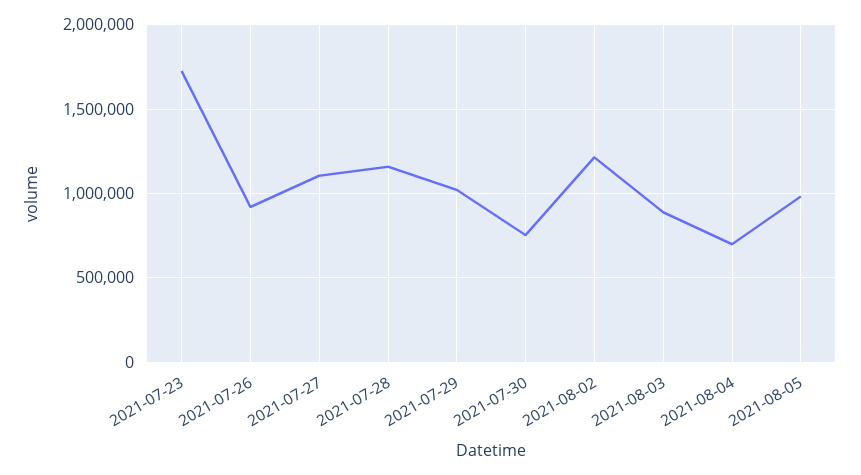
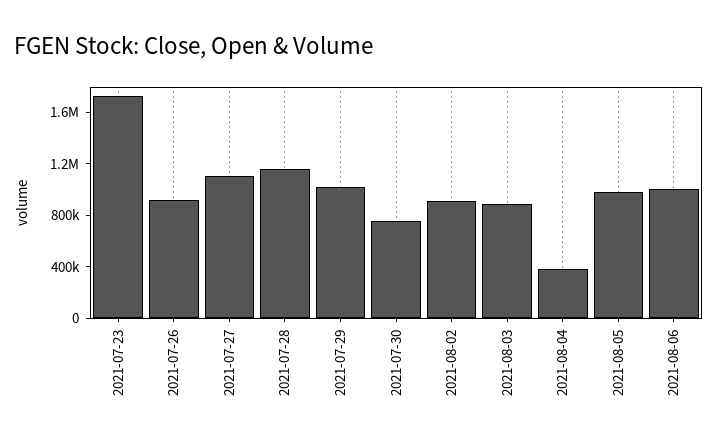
2021-08-02: 1200000 -> 900000
2021-08-04: 700000 -> 400000
2021-08-06: none -> 1000000

